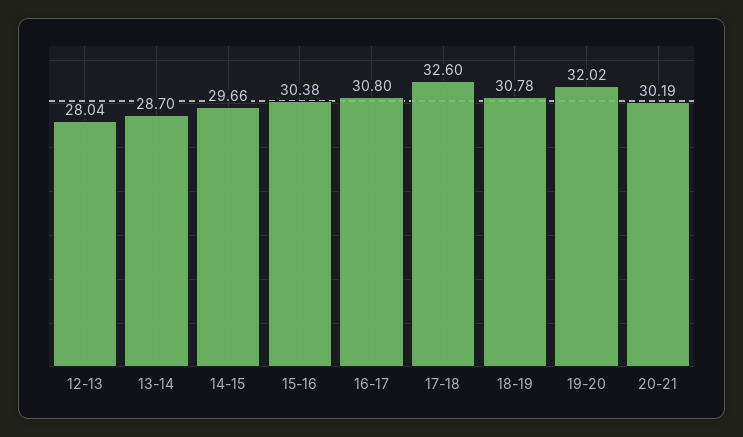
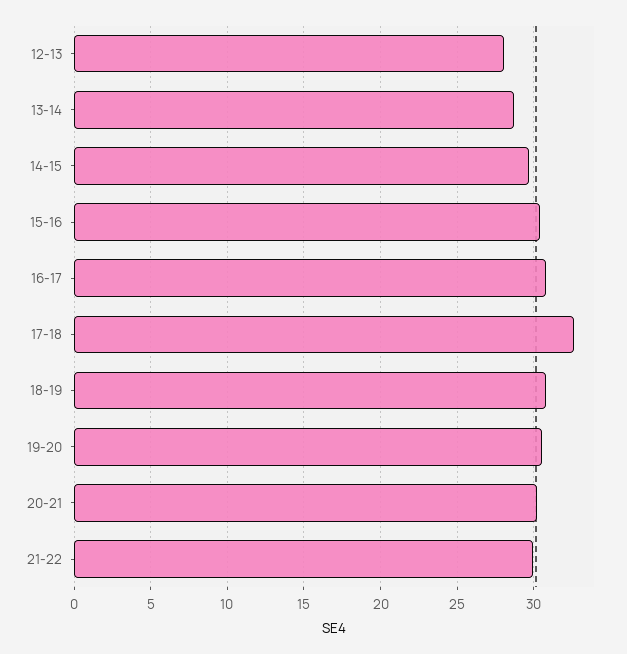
19-20: 32.02 -> 30.5
21-22: none -> 30

